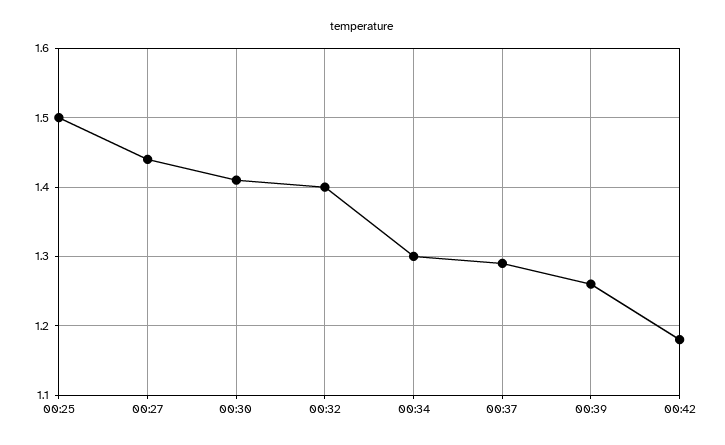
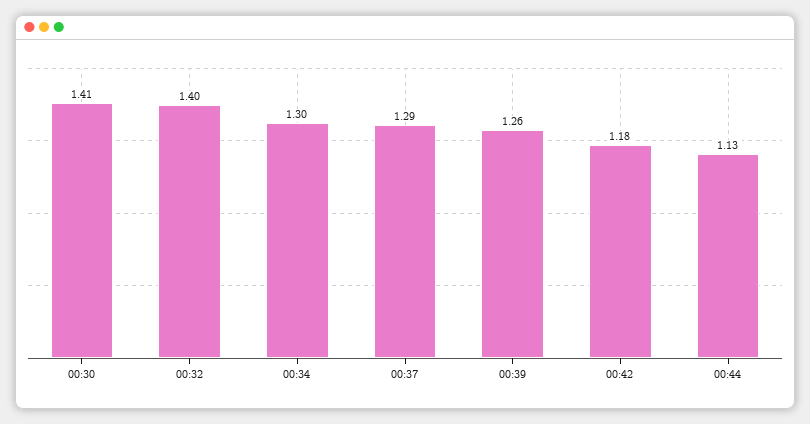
00:25: 1.5 -> none
00:27: 1.44 -> none
00:44: none -> 1.13

